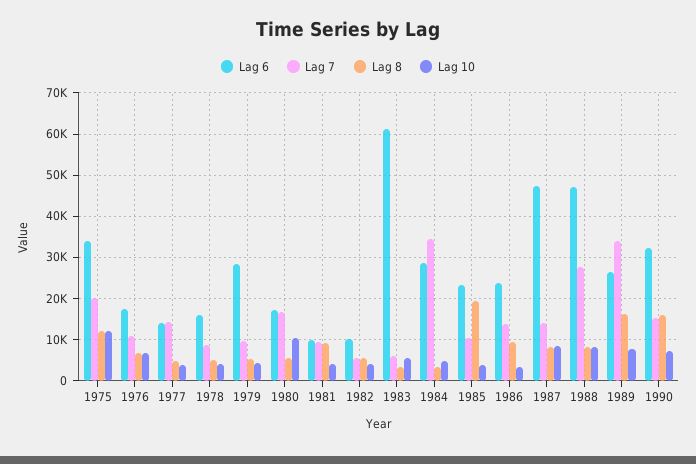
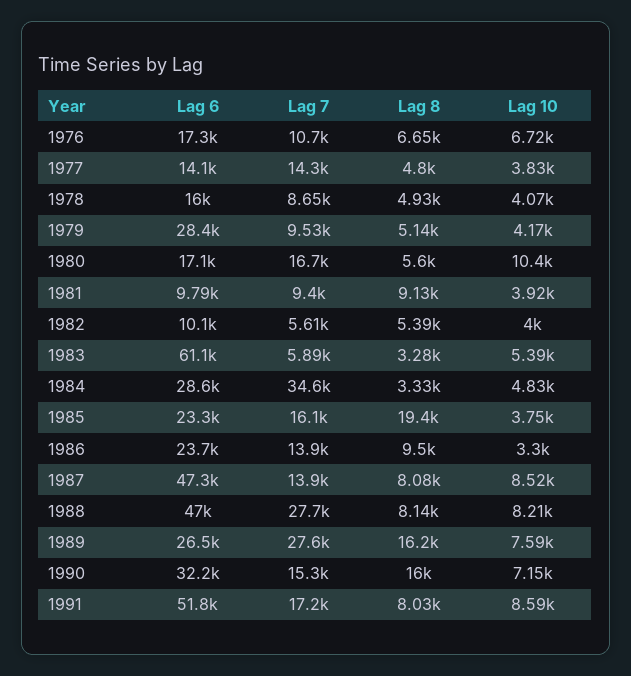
Lag 6, 1975: 34000 -> none
Lag 7, 1975: 20000 -> none
Lag 8, 1975: 12000 -> none
Lag 10, 1975: 12000 -> none
Lag 7, 1985: 10000 -> 16100
Lag 7, 1989: 34000 -> 27600
Lag 6, 1991: none -> 51800
Lag 7, 1991: none -> 17200
Lag 8, 1991: none -> 8030
Lag 10, 1991: none -> 8590

